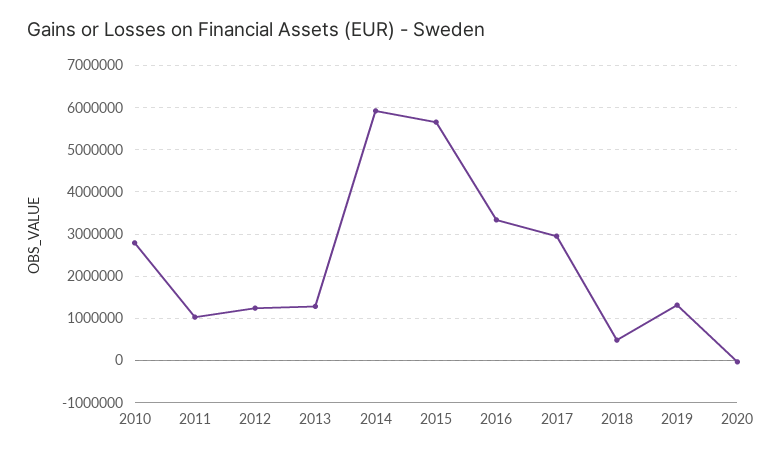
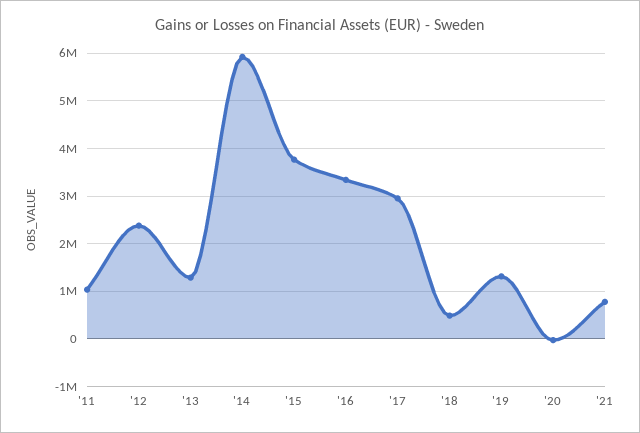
2010: 2800000 -> none
2012: 1200000 -> 2400000
2015: 5600000 -> 3800000
'21: none -> 800000

